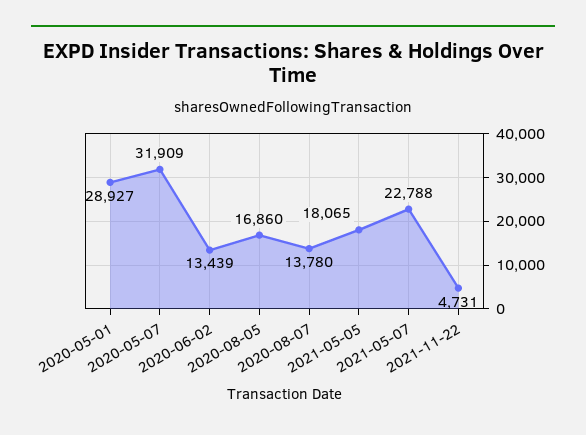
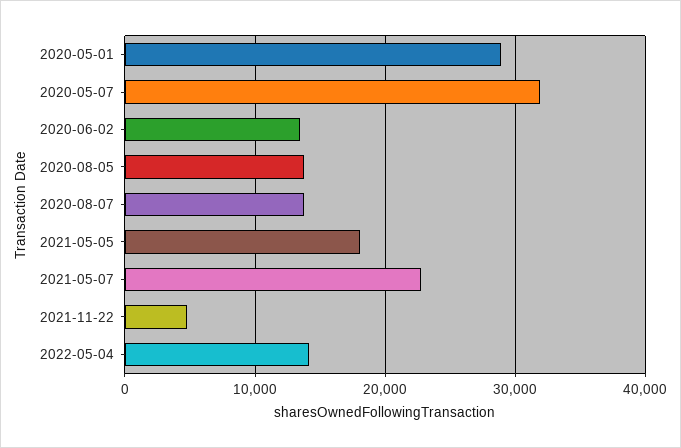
2020-08-05: 16860 -> 14000
2022-05-04: none -> 14000

